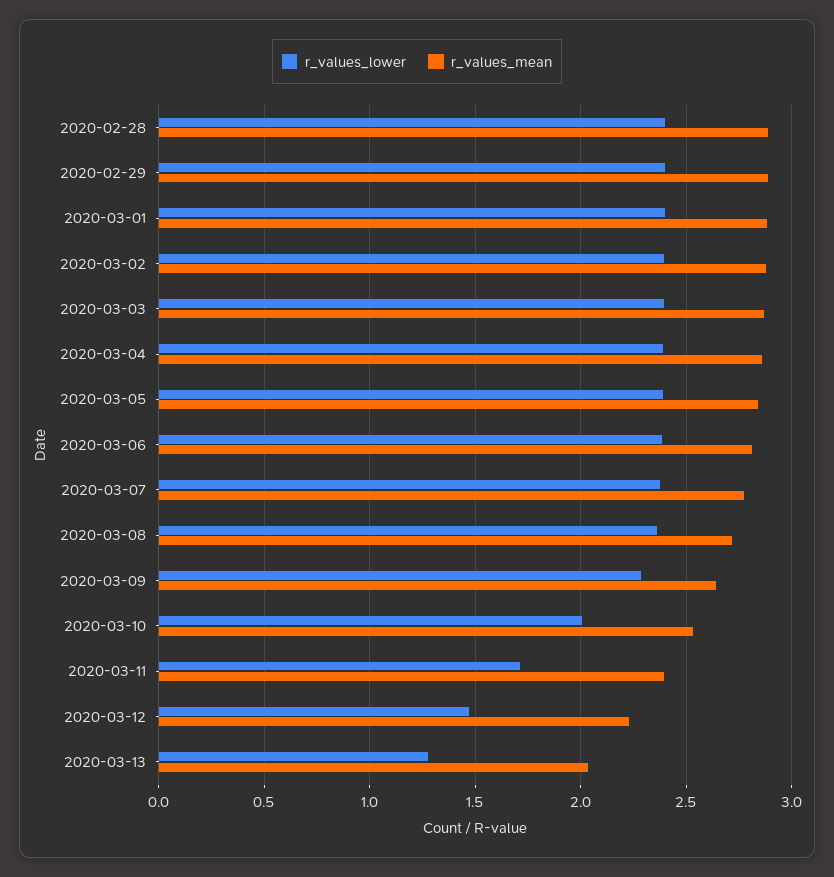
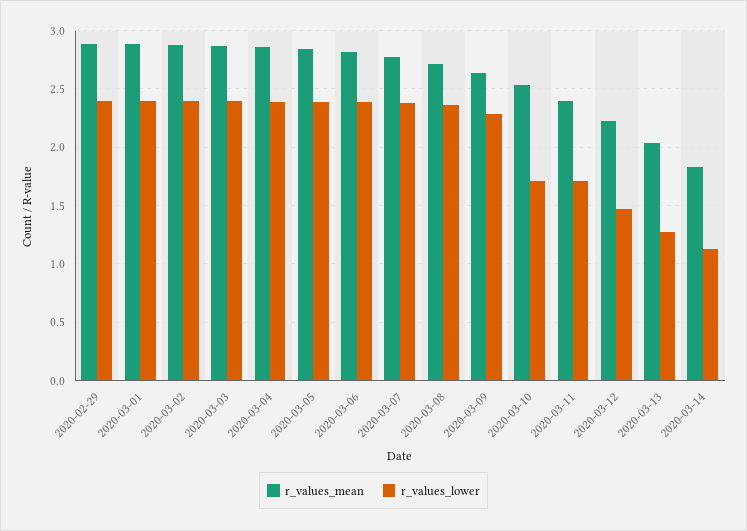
r_values_lower, 2020-02-28: 2.4 -> none
r_values_mean, 2020-02-28: 2.9 -> none
r_values_lower, 2020-03-10: 2 -> 1.7
r_values_mean, 2020-03-14: none -> 1.8
r_values_lower, 2020-03-14: none -> 1.1

